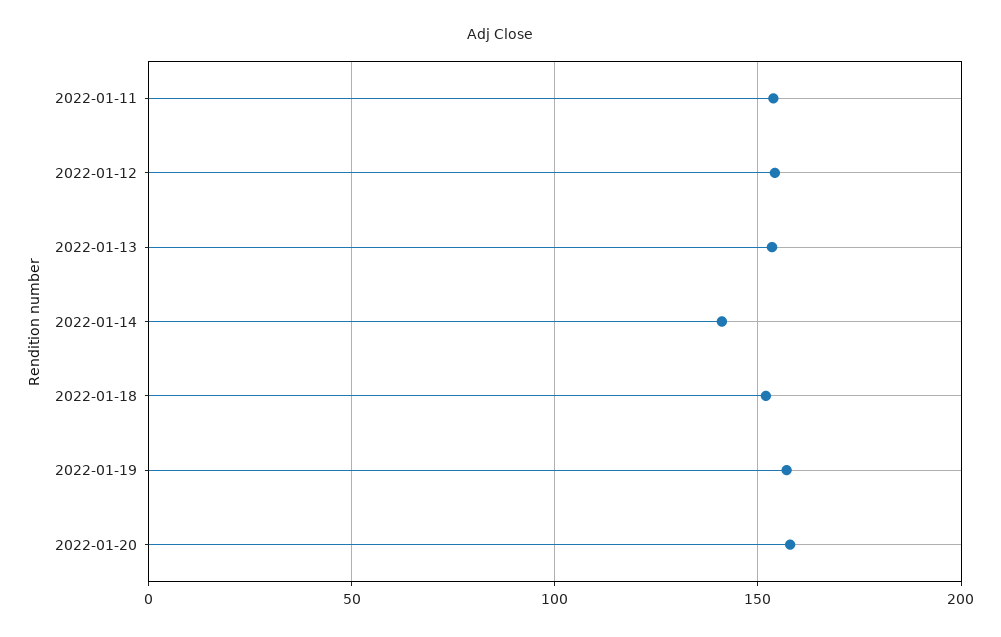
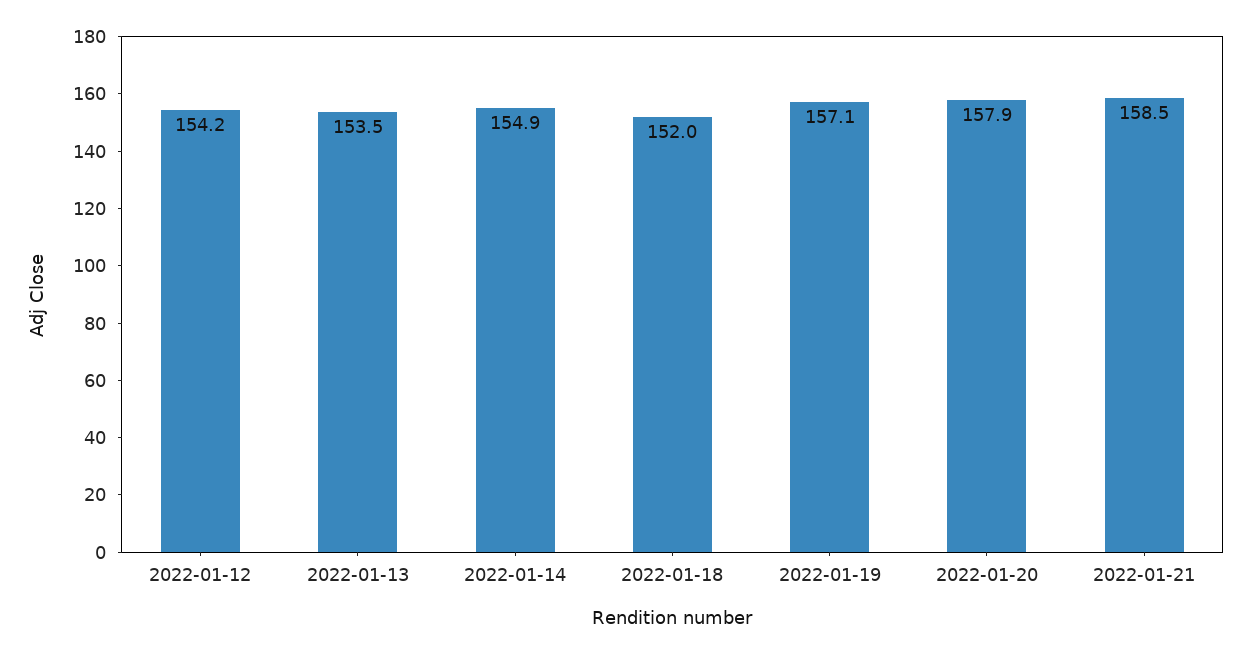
2022-01-11: 155 -> none
2022-01-14: 140 -> 154.9
2022-01-21: none -> 158.5

